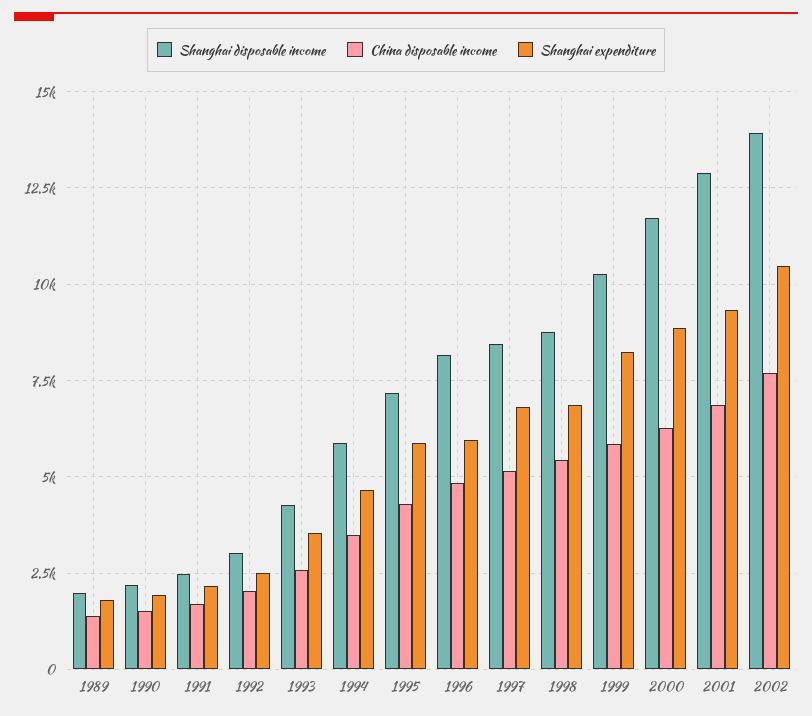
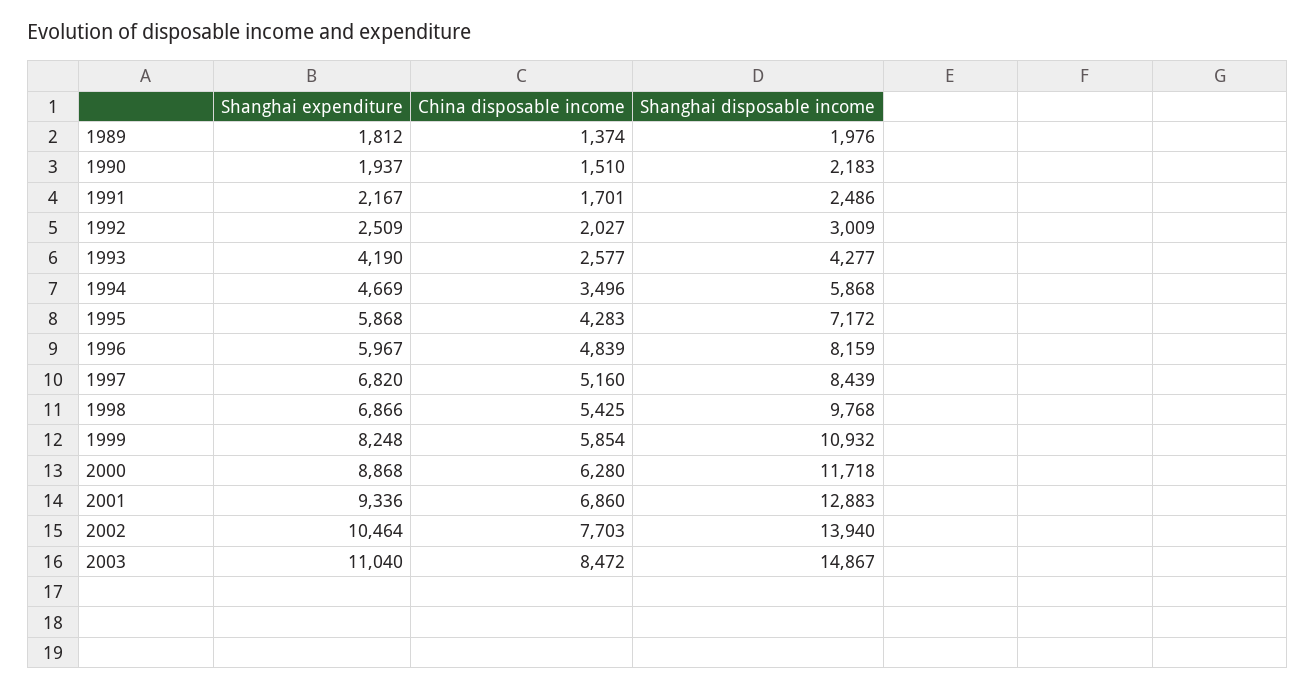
Shanghai expenditure, 1993: 3500 -> 4190
Shanghai disposable income, 1998: 8750 -> 9768
Shanghai disposable income, 1999: 10250 -> 10932
Shanghai expenditure, 2003: none -> 11040
China disposable income, 2003: none -> 8472
Shanghai disposable income, 2003: none -> 14867

